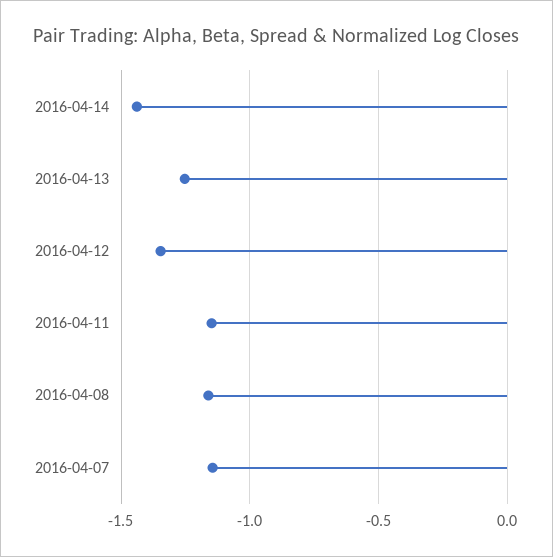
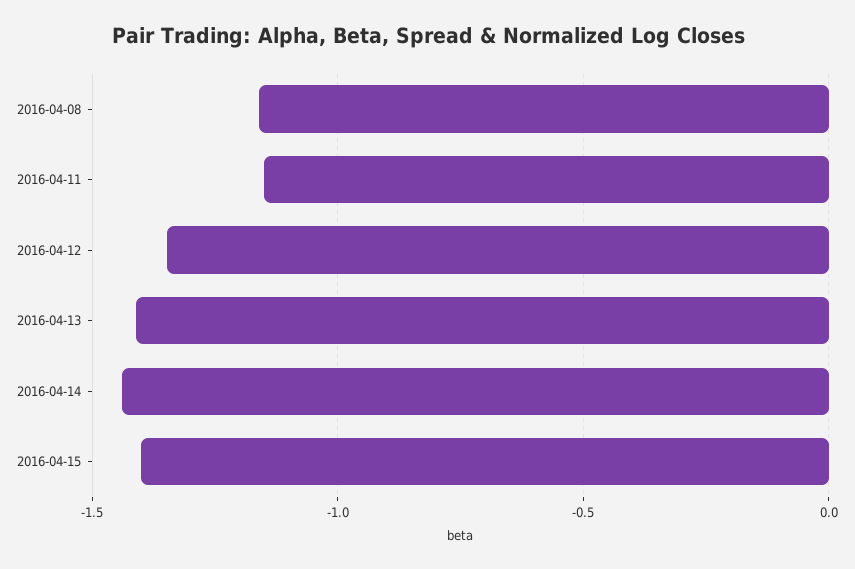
2016-04-13: -1.25 -> -1.4
2016-04-07: -1.15 -> none
2016-04-15: none -> -1.4

